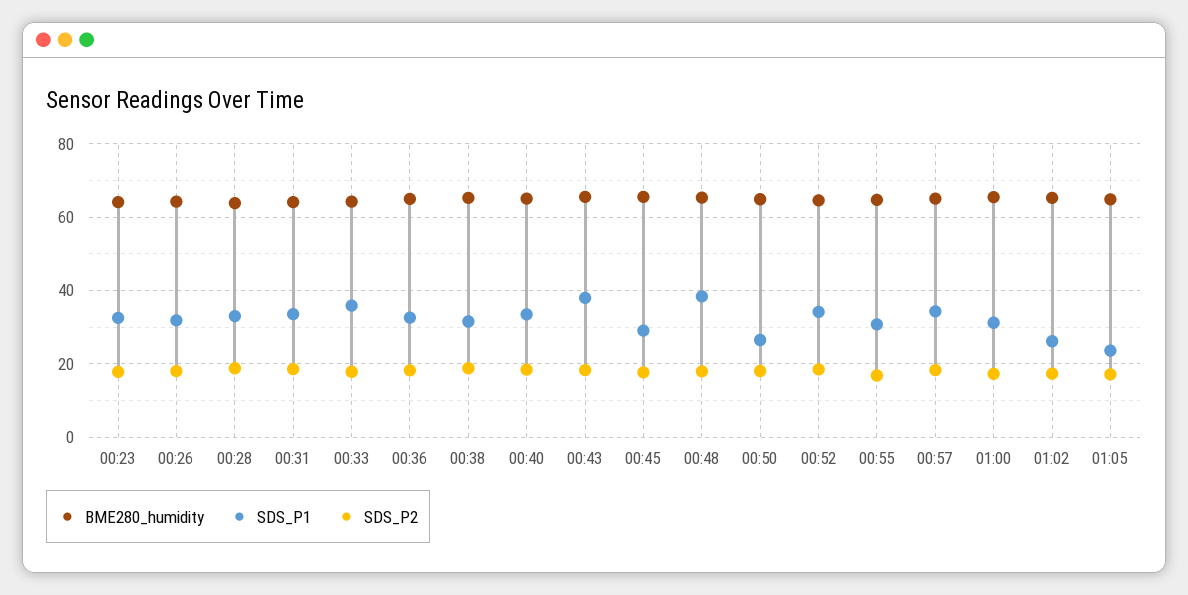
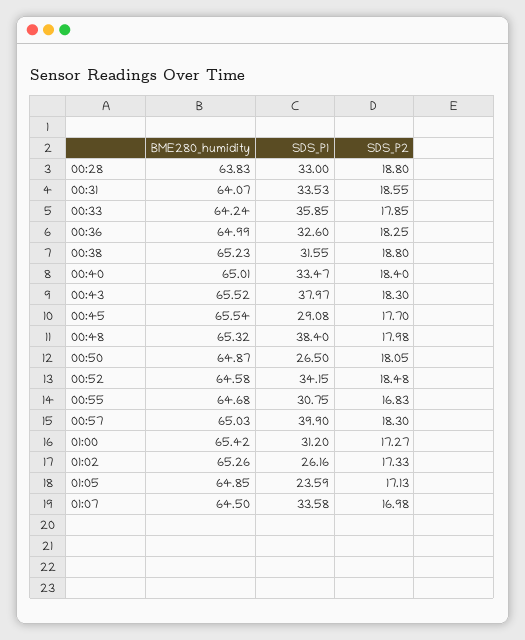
BME280_humidity, 00:23: 64 -> none
SDS_P1, 00:23: 32 -> none
SDS_P2, 00:23: 18 -> none
BME280_humidity, 00:26: 64 -> none
SDS_P1, 00:26: 32 -> none
SDS_P2, 00:26: 18 -> none
SDS_P1, 00:57: 34 -> 39.9
BME280_humidity, 01:07: none -> 64.5
SDS_P1, 01:07: none -> 33.58
SDS_P2, 01:07: none -> 16.98

